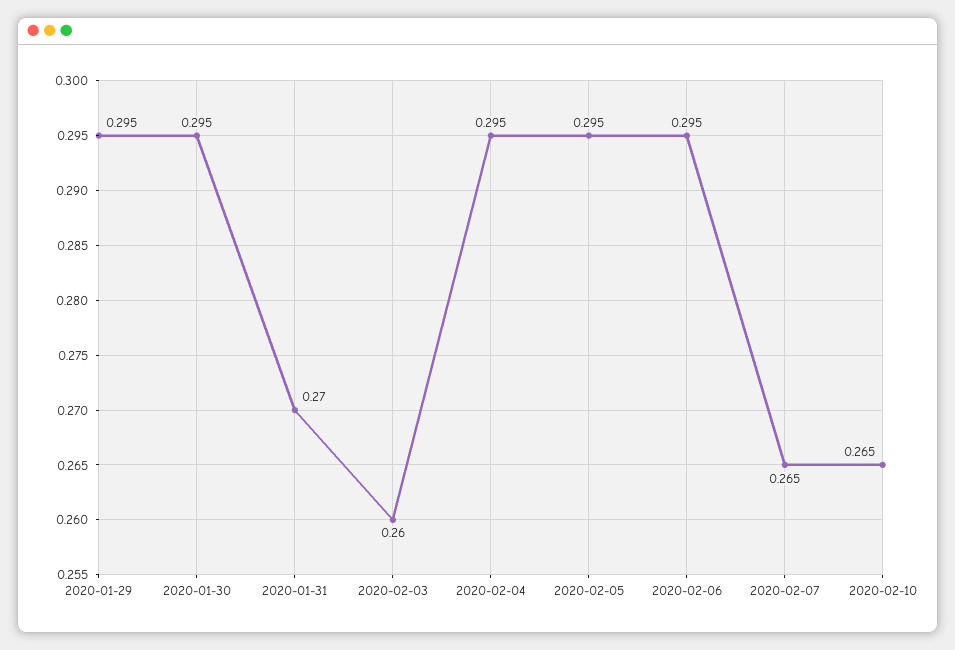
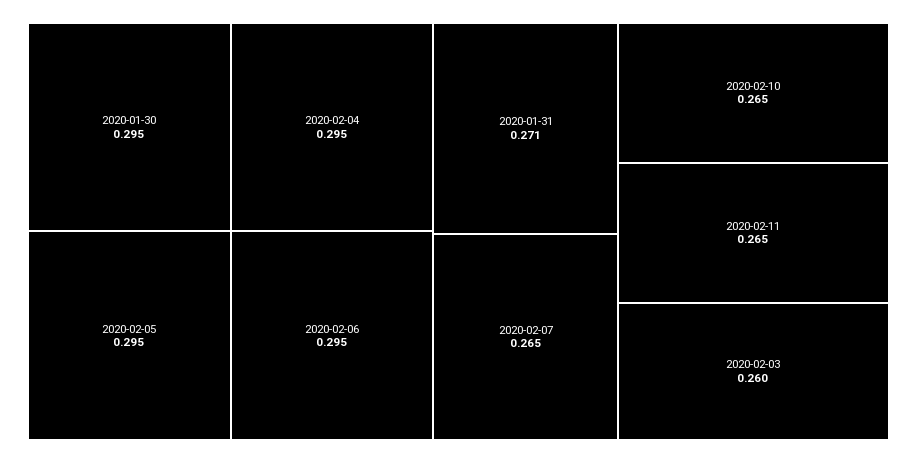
2020-01-29: 0.295 -> none
2020-01-31: 0.27 -> 0.271
2020-02-11: none -> 0.265

